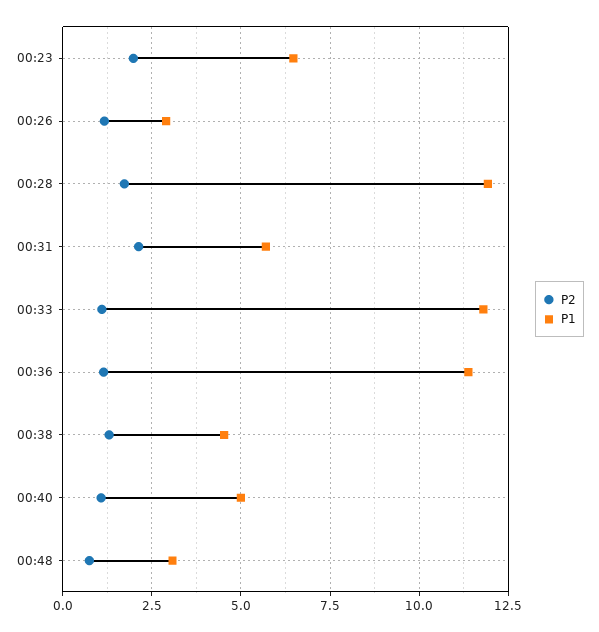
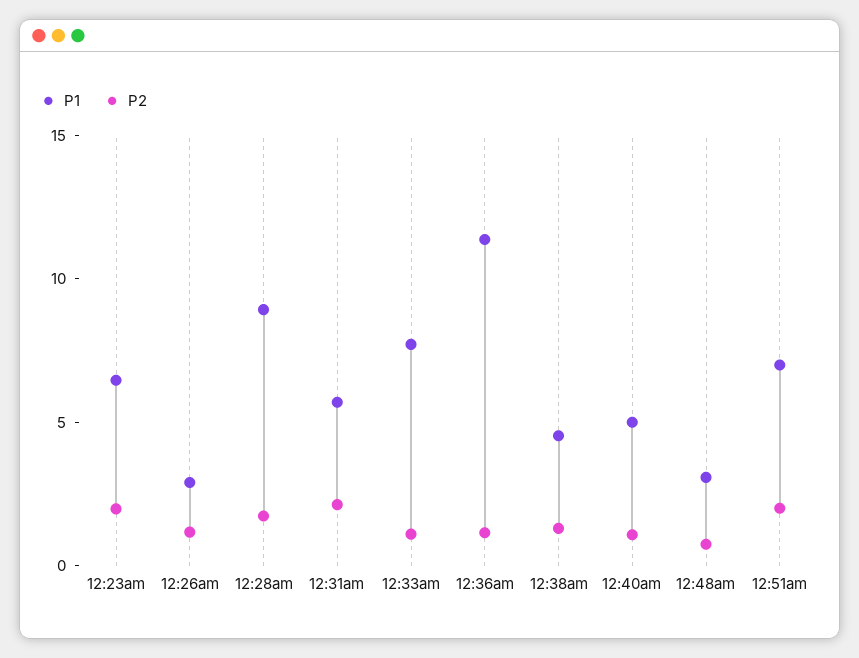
P1, 00:28: 12 -> 9
P1, 00:33: 11.75 -> 8
P1, 12:51am: none -> 7
P2, 12:51am: none -> 2

